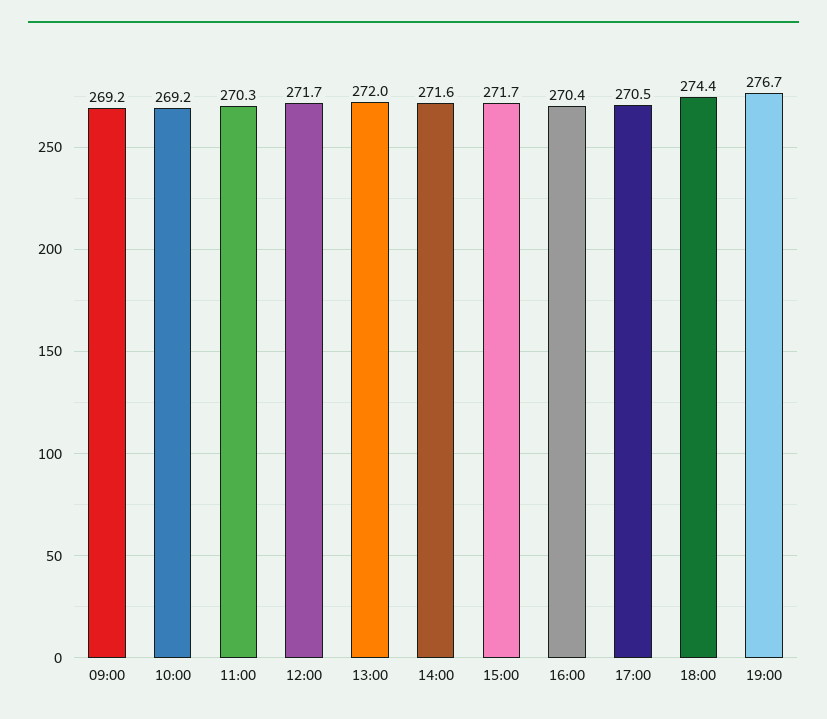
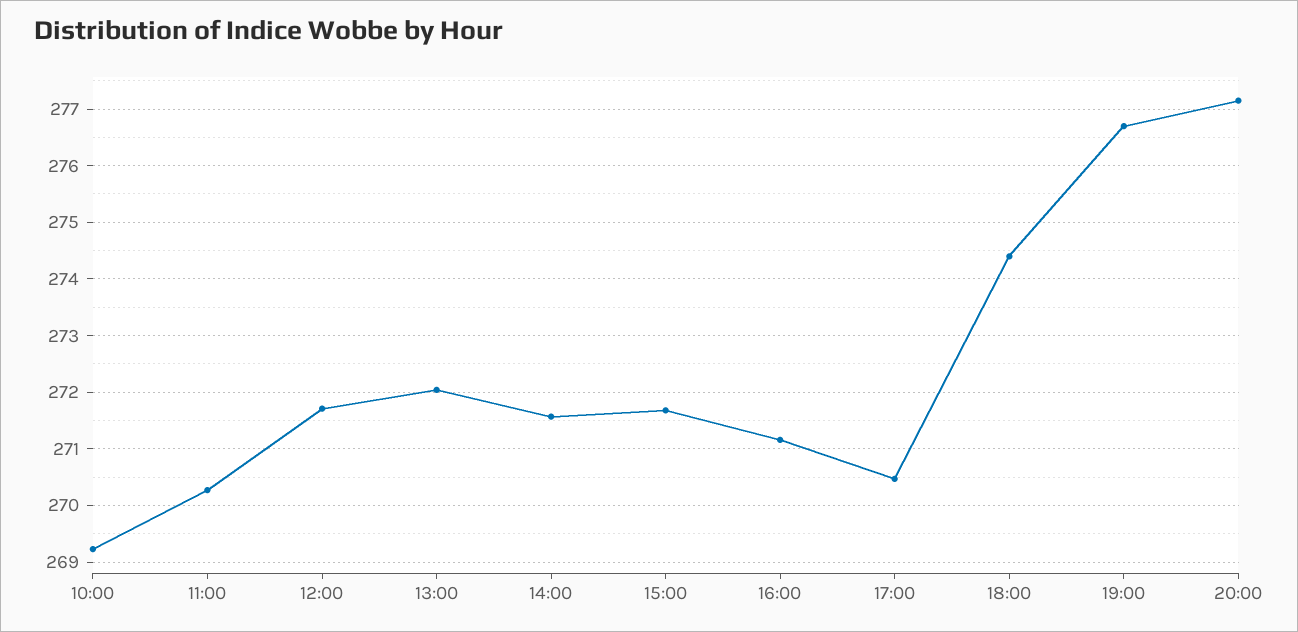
09:00: 269.2 -> none
16:00: 270.4 -> 271.2
20:00: none -> 277.2

